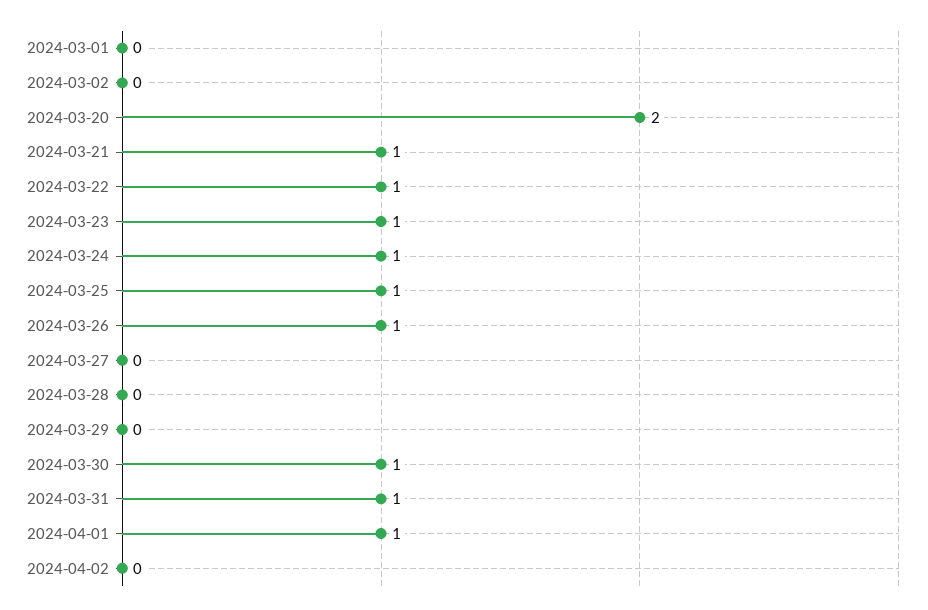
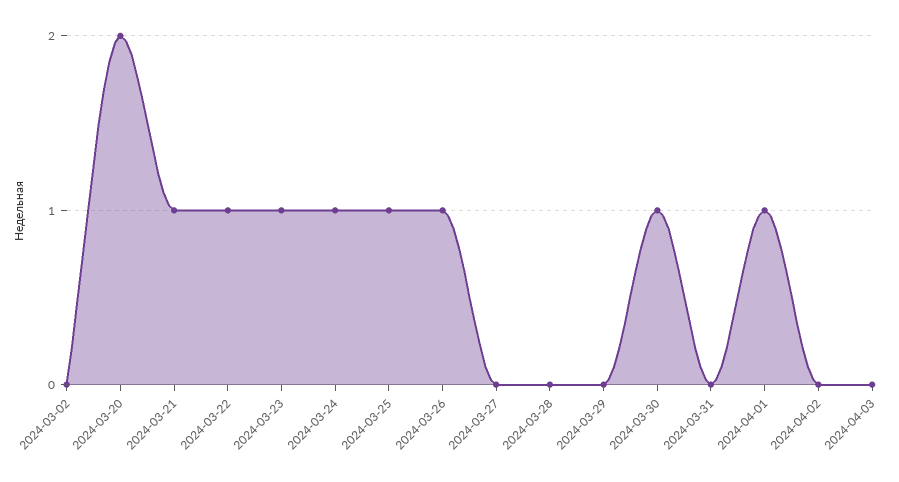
2024-03-01: 0 -> none
2024-03-31: 1 -> 0
2024-04-03: none -> 0

